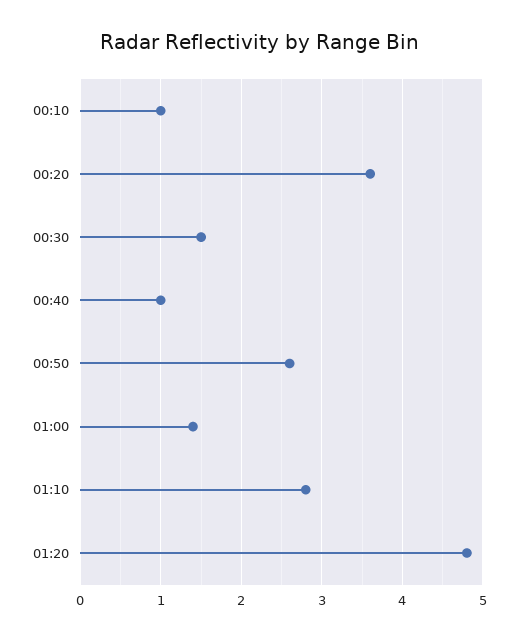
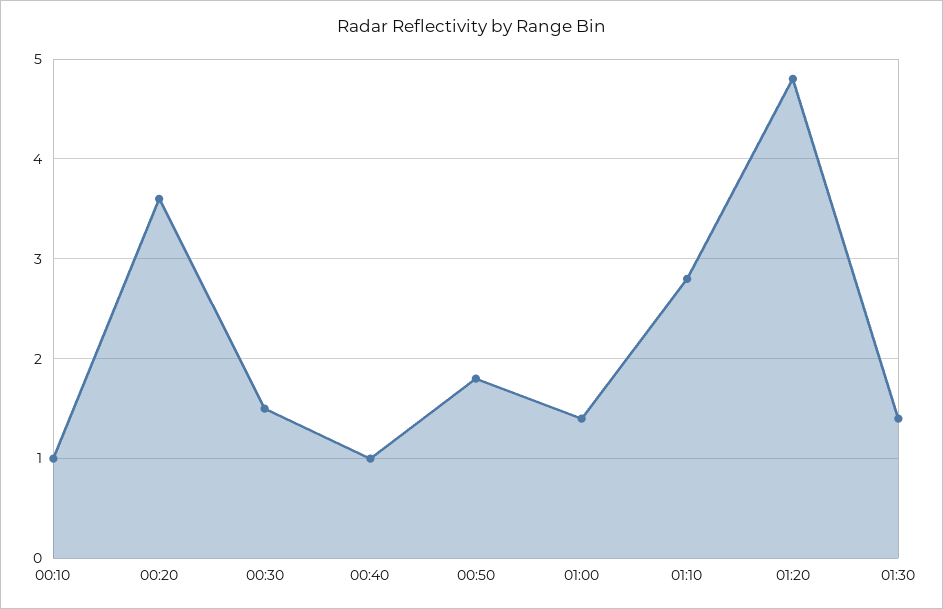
00:50: 2.6 -> 1.8
01:30: none -> 1.4

